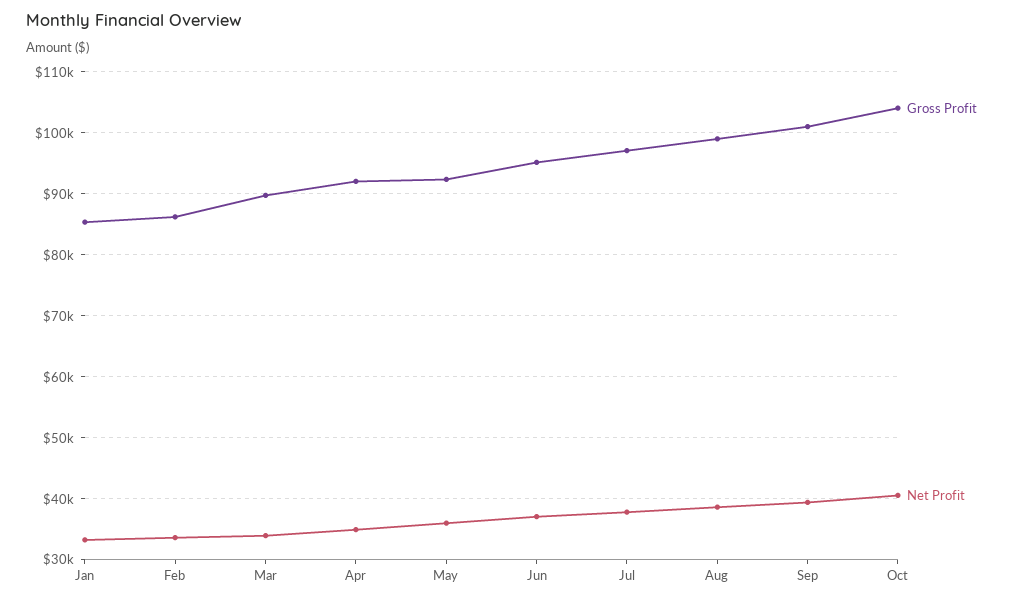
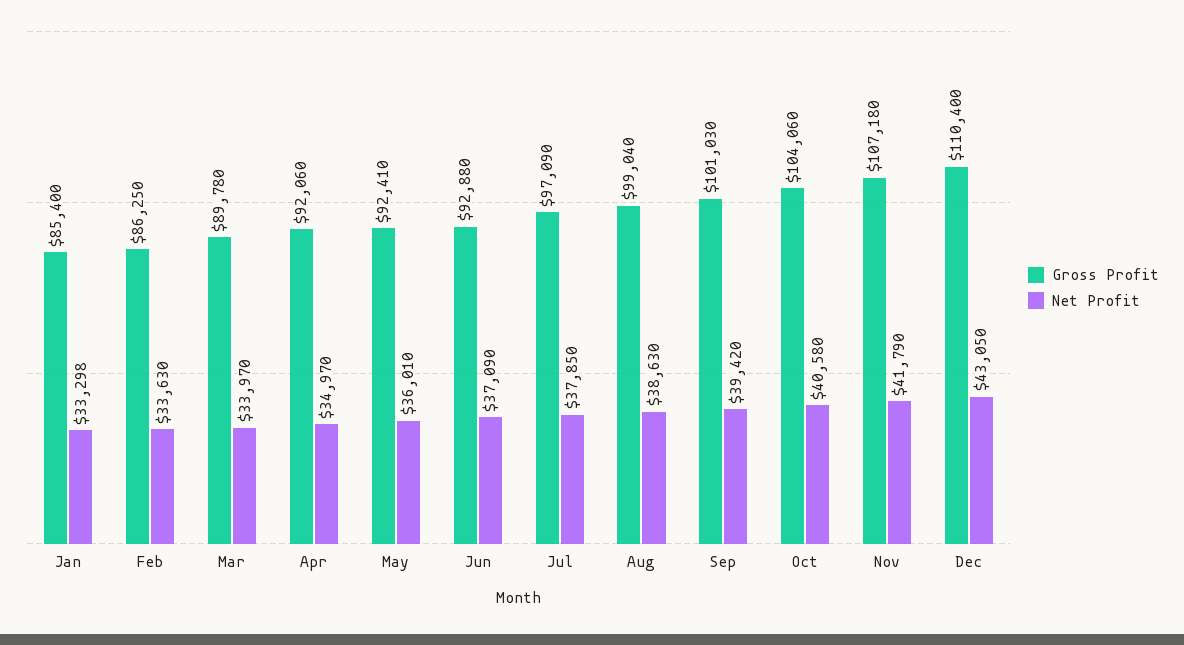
Gross Profit, Jun: 95000 -> 92880
Gross Profit, Nov: none -> 107180
Net Profit, Nov: none -> 41790
Gross Profit, Dec: none -> 110400
Net Profit, Dec: none -> 43050

